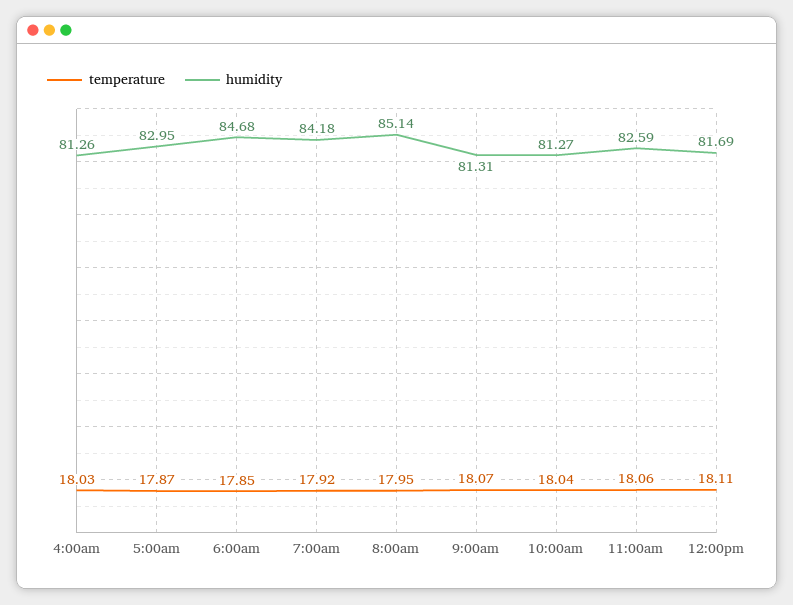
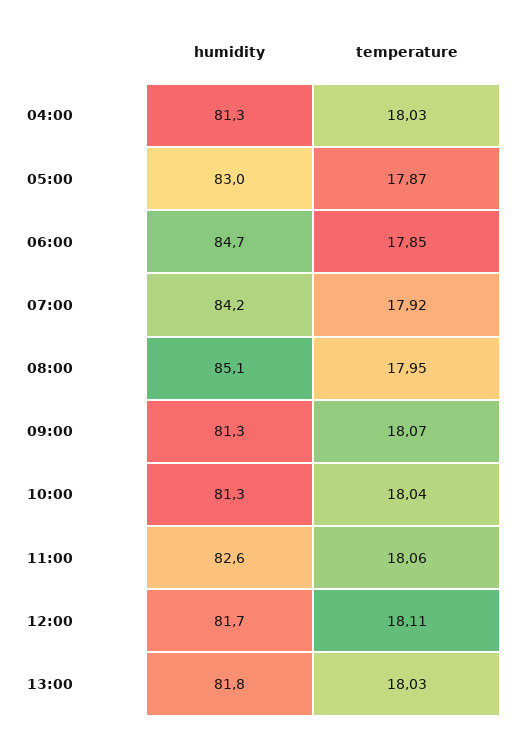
humidity, 13:00: none -> 81.8
temperature, 13:00: none -> 18.03

